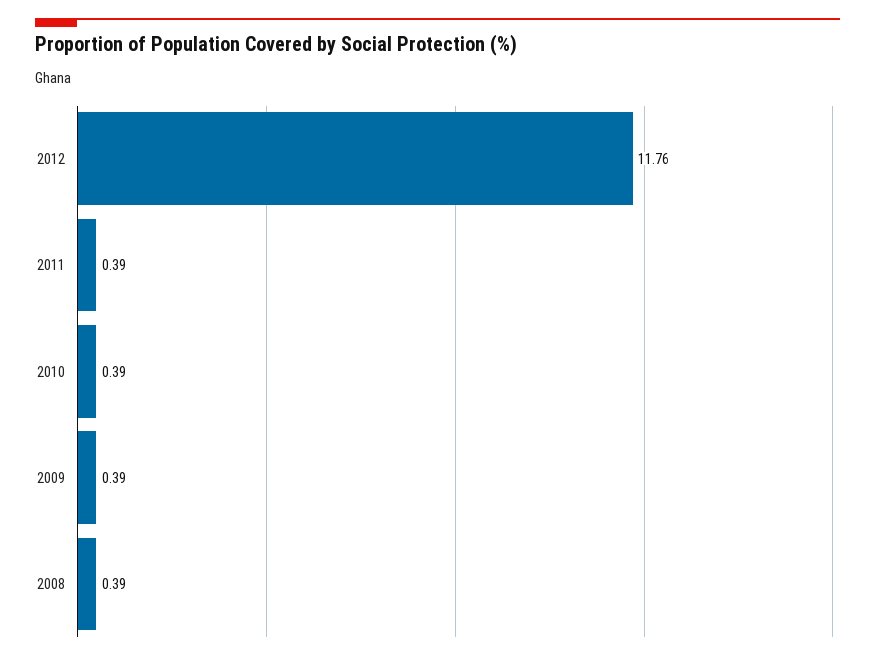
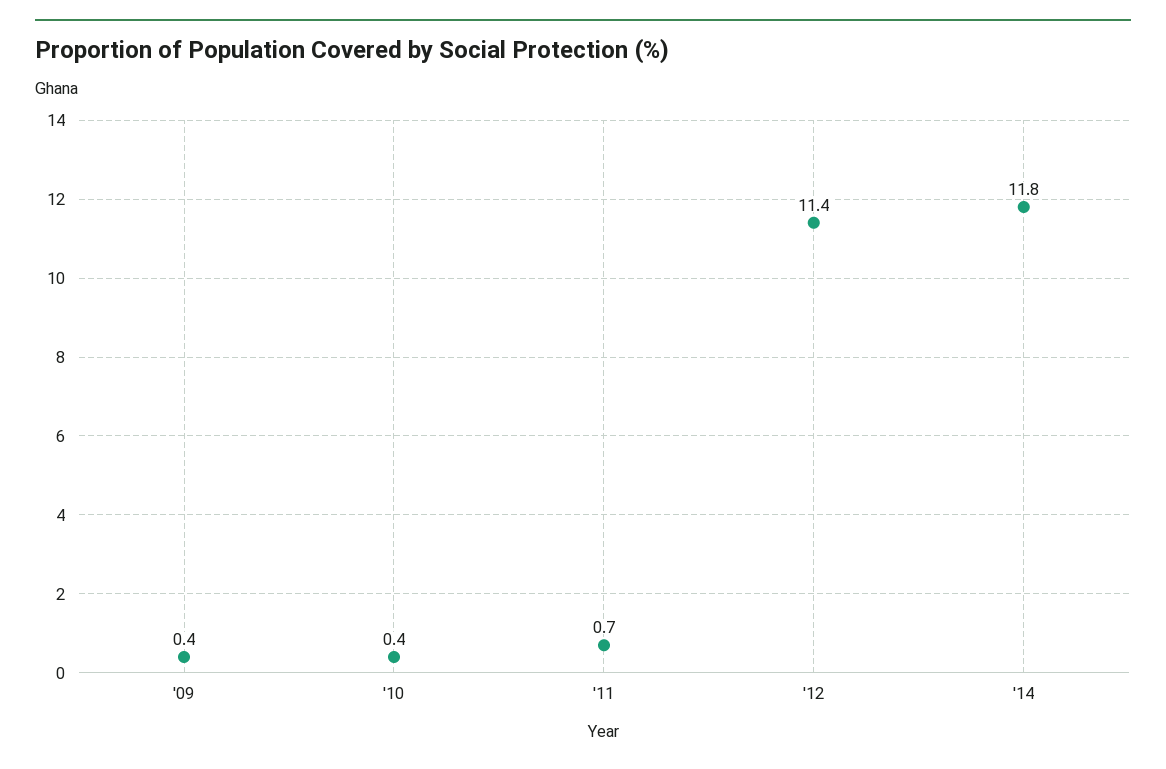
2012: 11.76 -> 11.4
2011: 0.39 -> 0.7
2008: 0.39 -> none
'14: none -> 11.8

